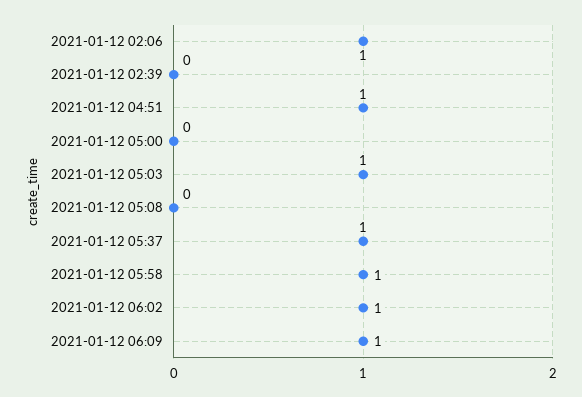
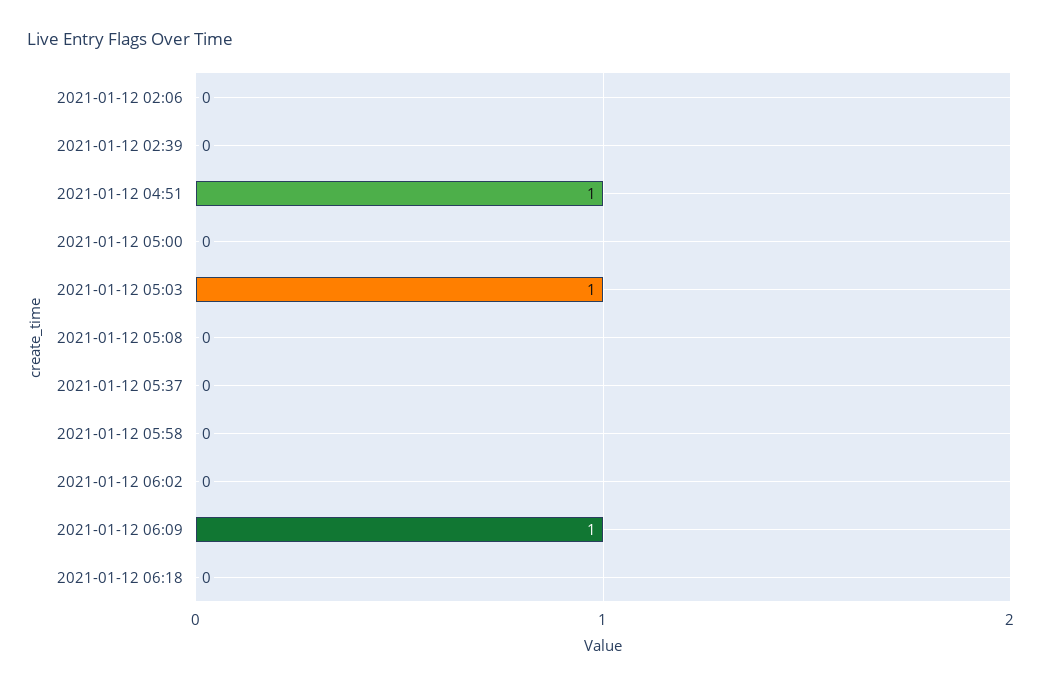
2021-01-12 02:06: 1 -> 0
2021-01-12 05:37: 1 -> 0
2021-01-12 05:58: 1 -> 0
2021-01-12 06:02: 1 -> 0
2021-01-12 06:18: none -> 0

